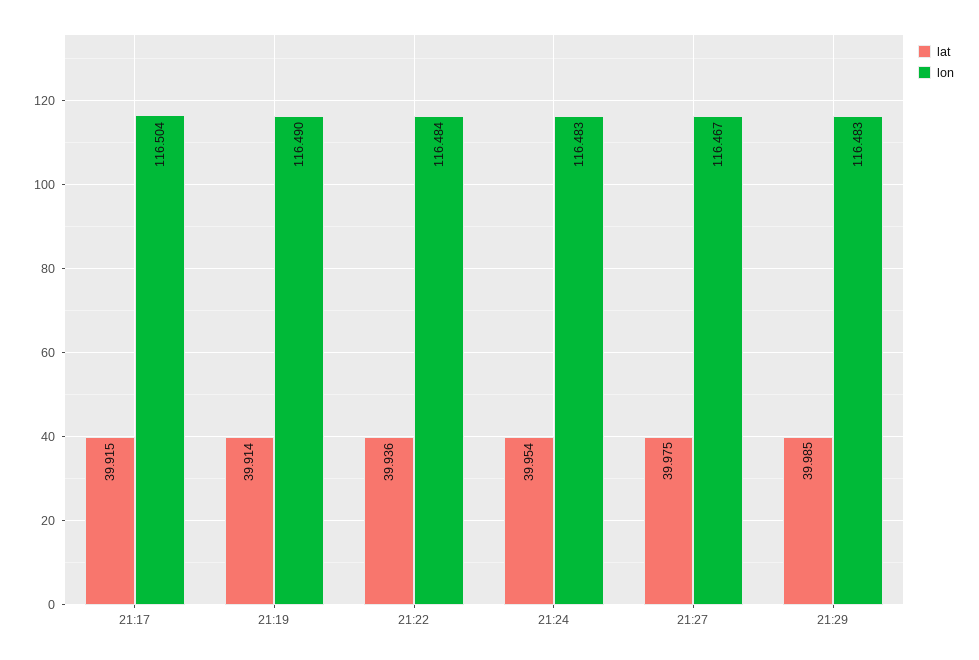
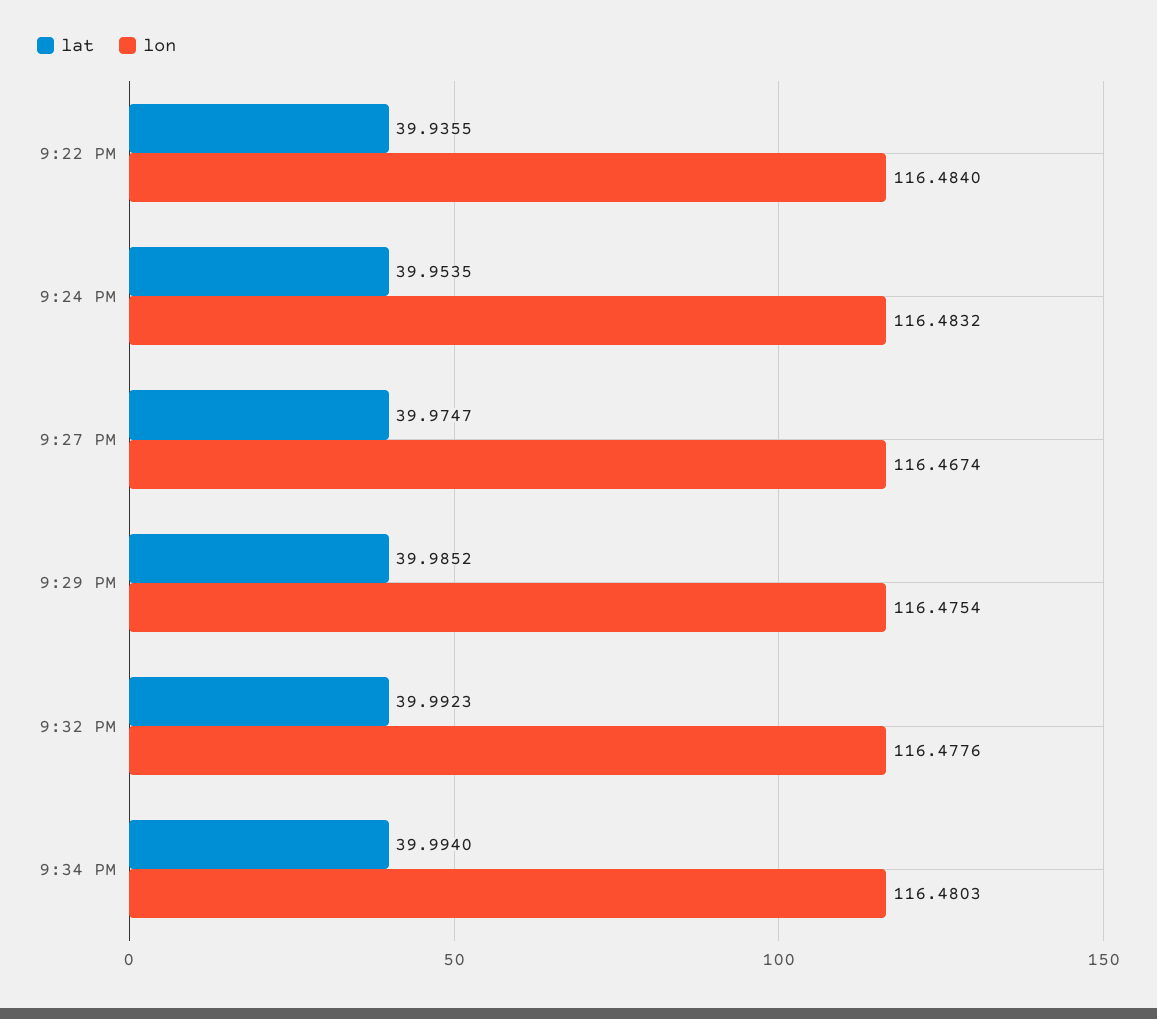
lat, 21:17: 39.915 -> none
lon, 21:17: 116.504 -> none
lat, 21:19: 39.914 -> none
lon, 21:19: 116.49 -> none
lon, 21:29: 116.483 -> 116.4754
lat, 9:32 PM: none -> 39.9923
lon, 9:32 PM: none -> 116.4776
lat, 9:34 PM: none -> 39.994
lon, 9:34 PM: none -> 116.4803

